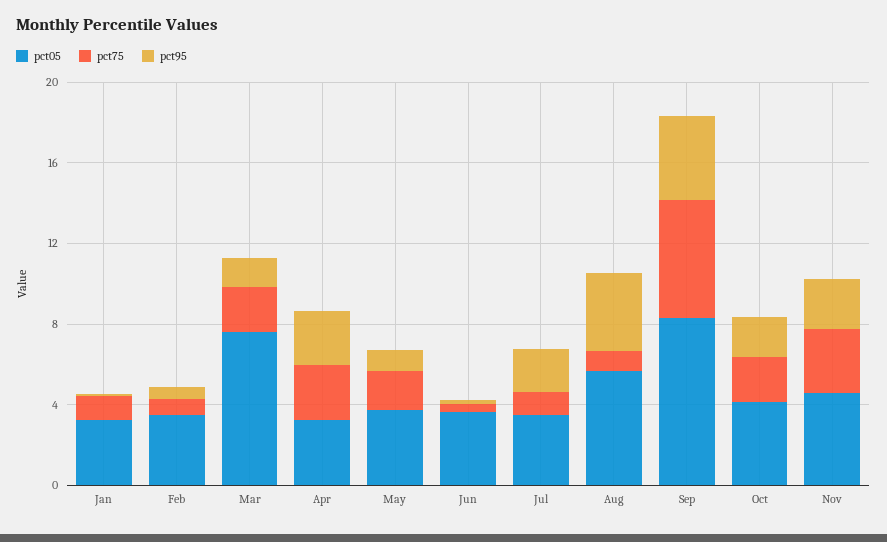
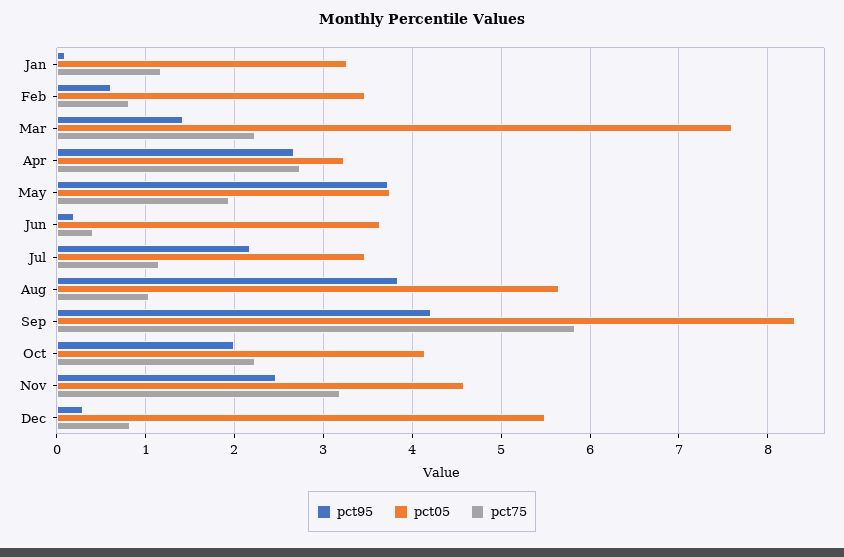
pct95, May: 1 -> 3.7
pct95, Dec: none -> 0.3
pct05, Dec: none -> 5.5
pct75, Dec: none -> 0.8

